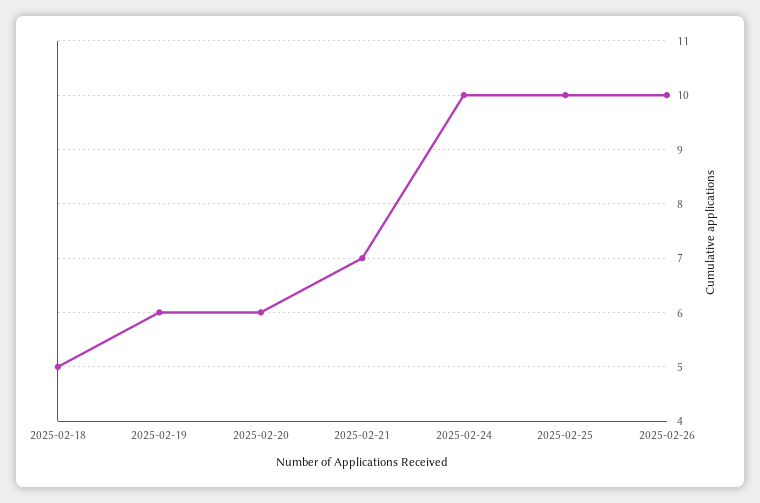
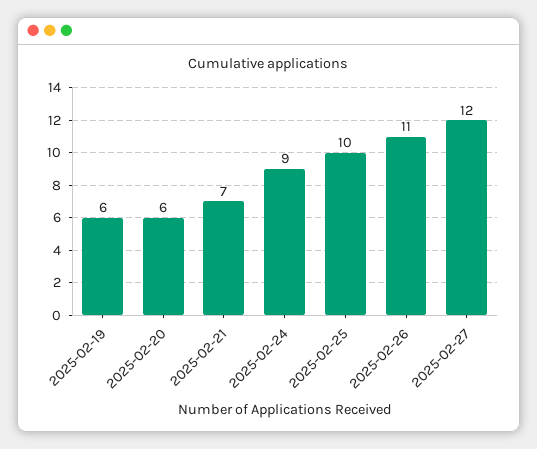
2025-02-18: 5 -> none
2025-02-24: 10 -> 9
2025-02-26: 10 -> 11
2025-02-27: none -> 12

